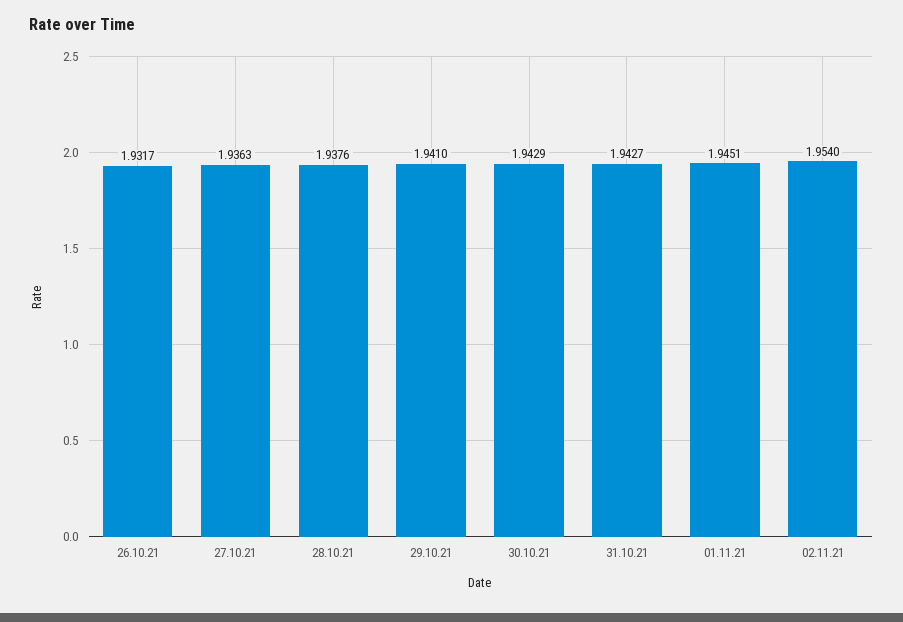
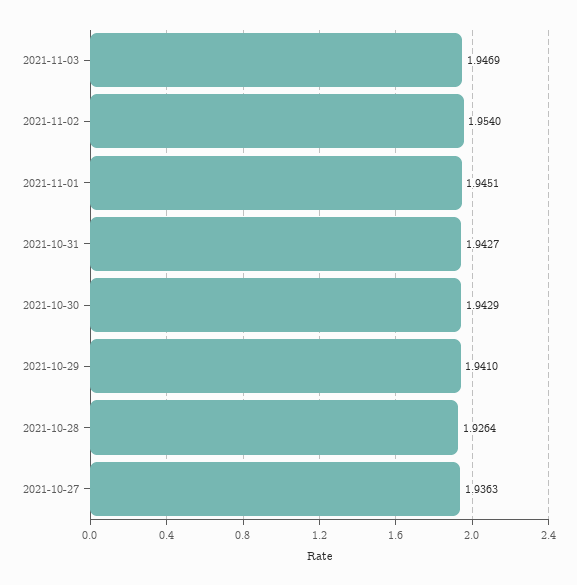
26.10.21: 1.9317 -> none
28.10.21: 1.9376 -> 1.9264
2021-11-03: none -> 1.9469

